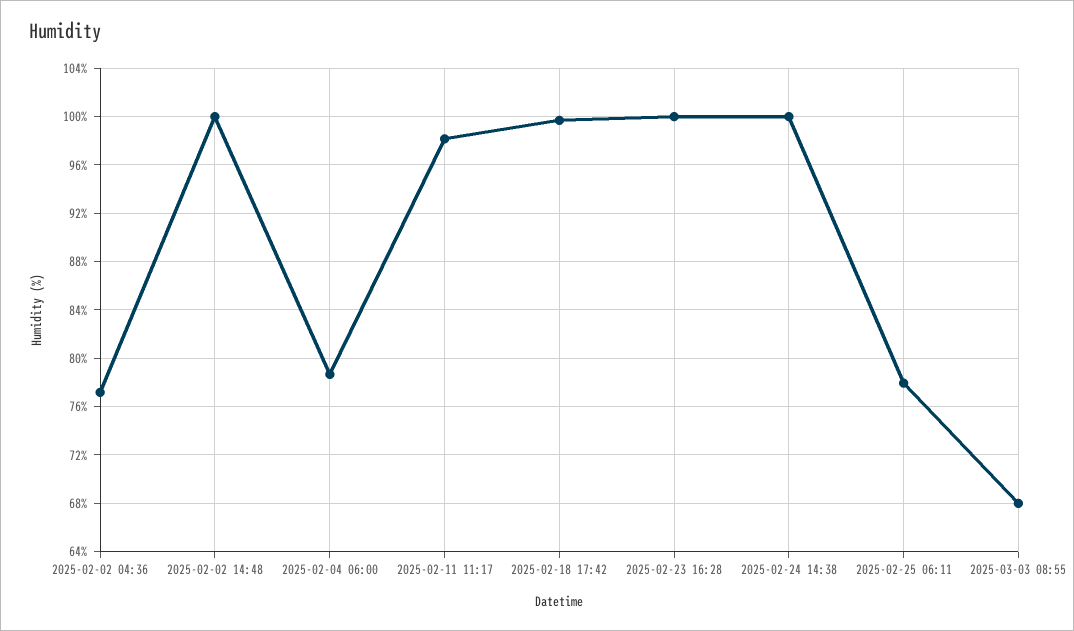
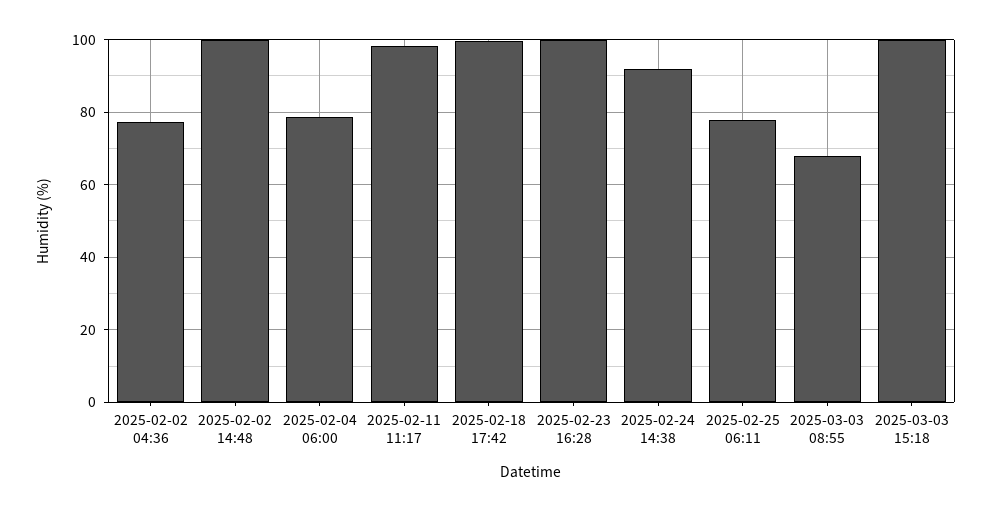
2025-02-24 14:38: 100 -> 92
2025-03-03 15:18: none -> 100

